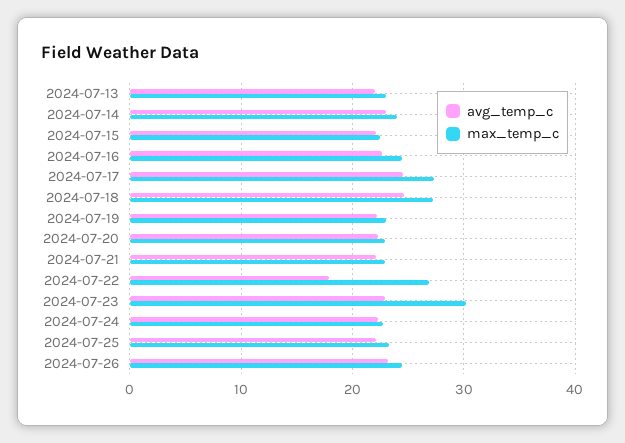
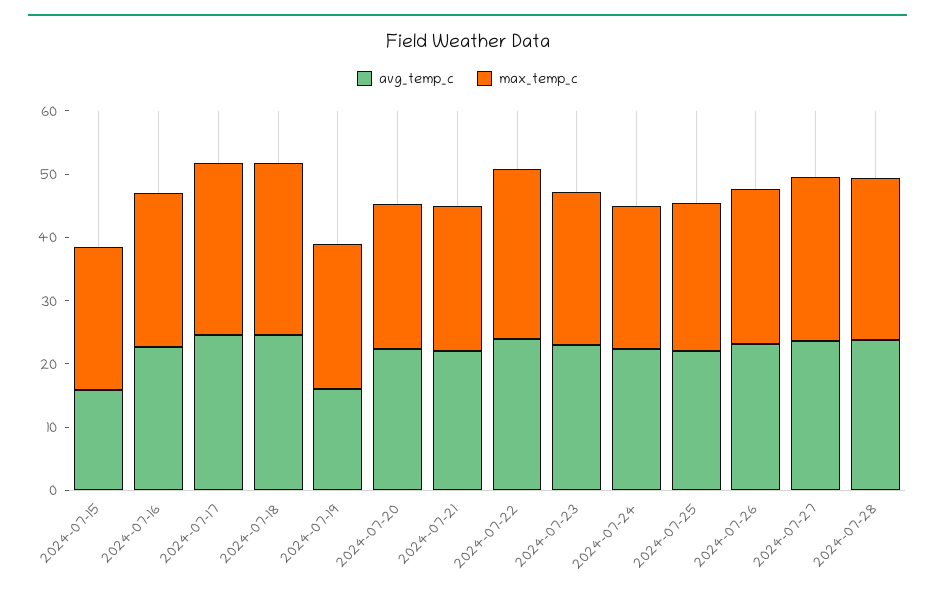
avg_temp_c, 2024-07-13: 22 -> none
max_temp_c, 2024-07-13: 23 -> none
avg_temp_c, 2024-07-14: 23 -> none
max_temp_c, 2024-07-14: 24 -> none
avg_temp_c, 2024-07-15: 22 -> 16
avg_temp_c, 2024-07-19: 22 -> 16
avg_temp_c, 2024-07-22: 18 -> 24
max_temp_c, 2024-07-23: 30 -> 24
avg_temp_c, 2024-07-27: none -> 24
max_temp_c, 2024-07-27: none -> 26
avg_temp_c, 2024-07-28: none -> 24
max_temp_c, 2024-07-28: none -> 26

